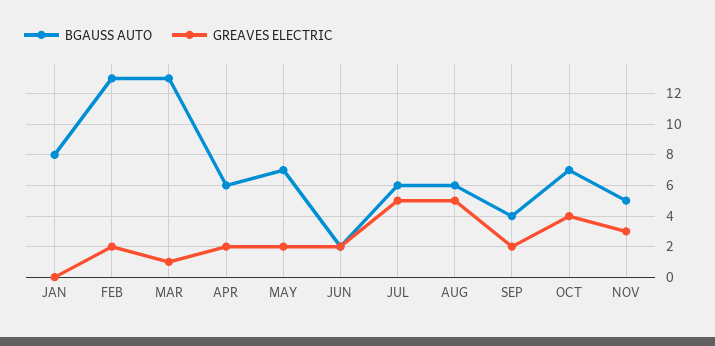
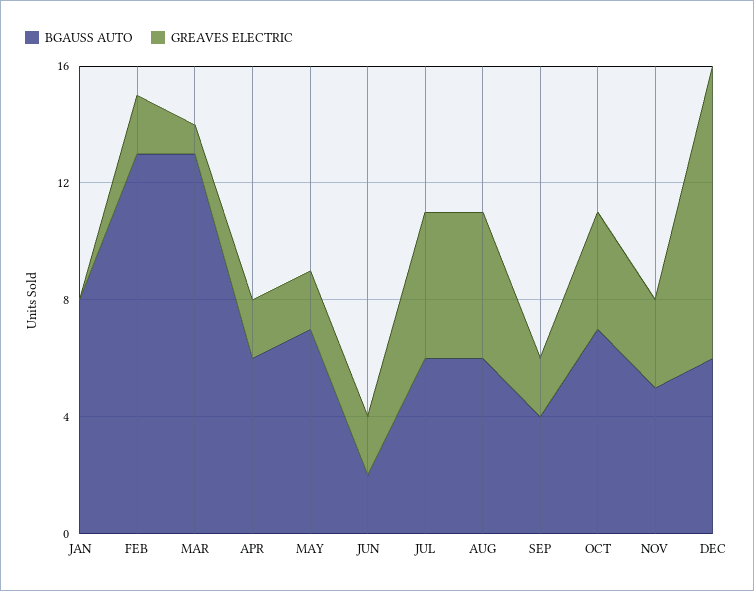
BGAUSS AUTO, DEC: none -> 6
GREAVES ELECTRIC, DEC: none -> 10

